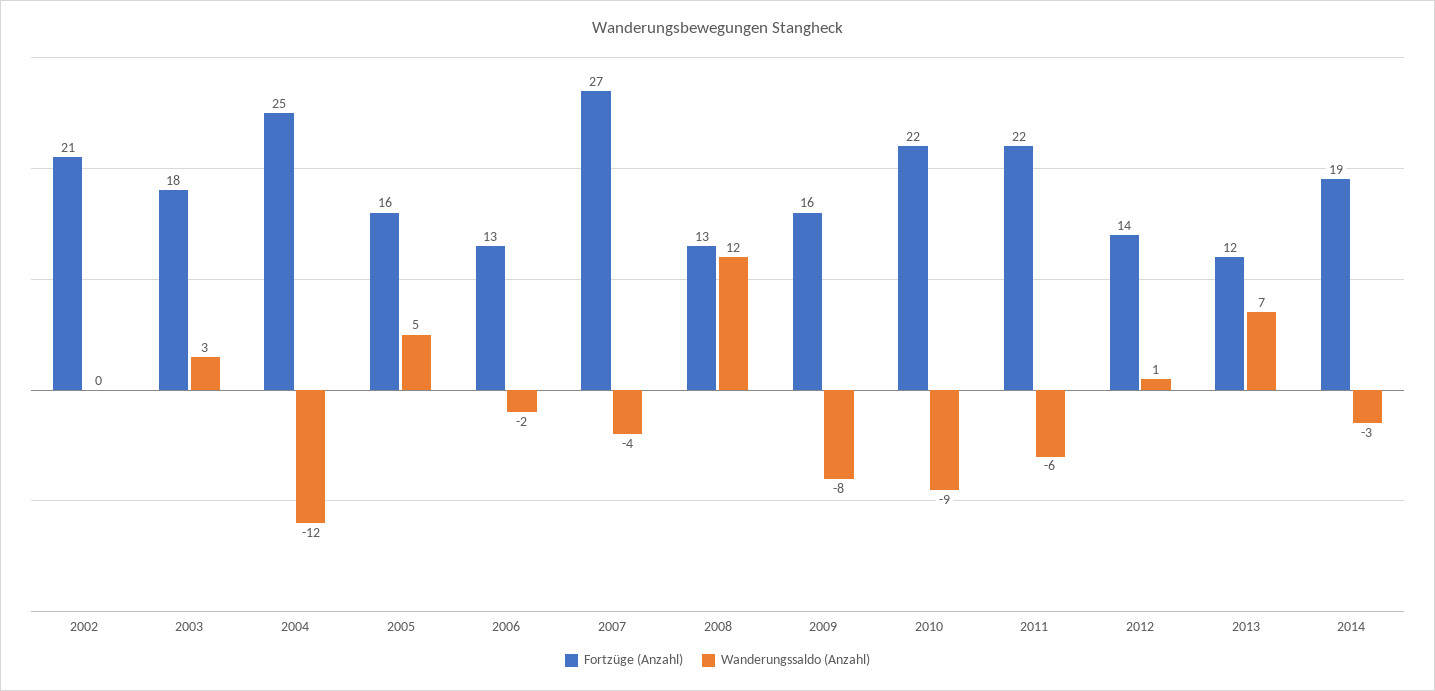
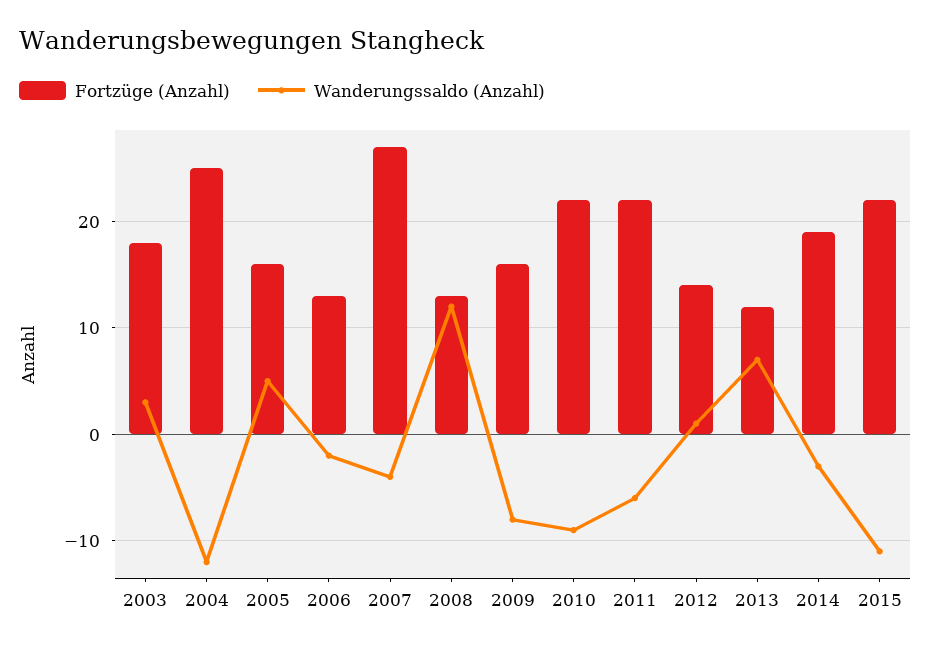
Fortzüge (Anzahl), 2002: 21 -> none
Wanderungssaldo (Anzahl), 2002: 0 -> none
Fortzüge (Anzahl), 2015: none -> 22
Wanderungssaldo (Anzahl), 2015: none -> -11

